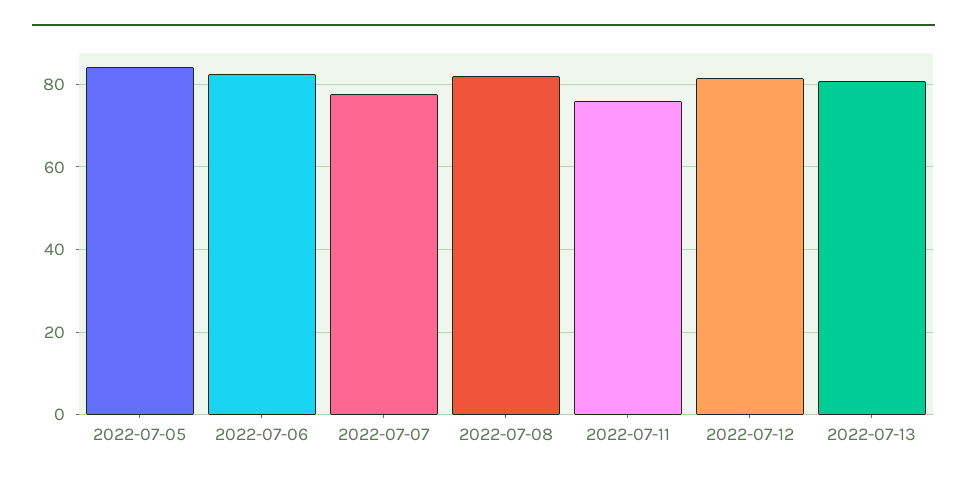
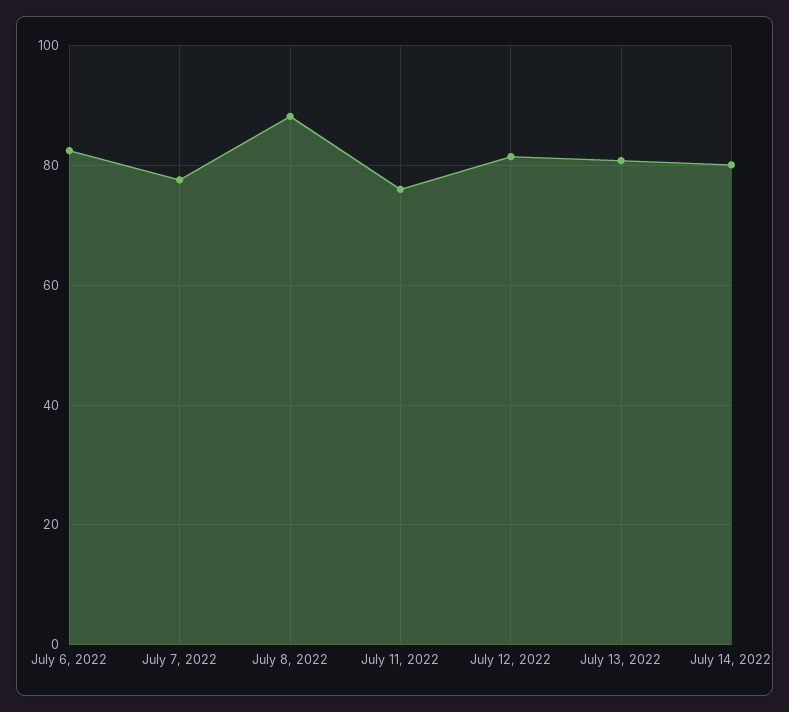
2022-07-05: 84 -> none
2022-07-08: 82 -> 88
July 14, 2022: none -> 80

